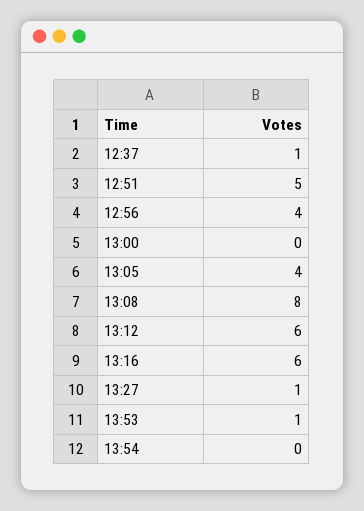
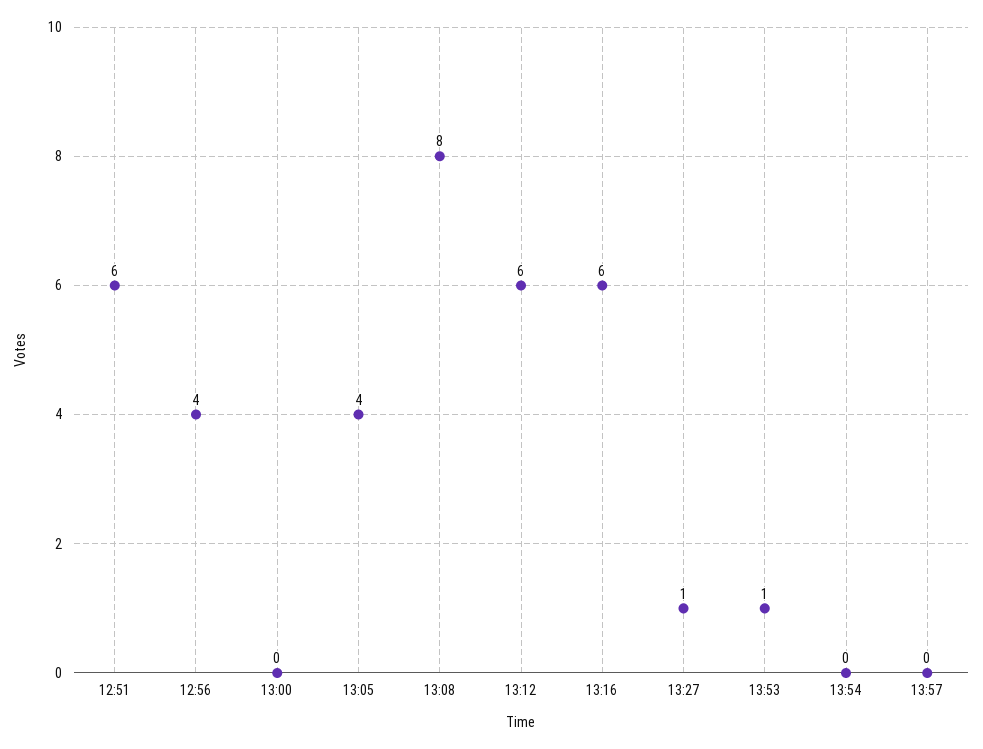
12:37: 1 -> none
12:51: 5 -> 6
13:57: none -> 0

